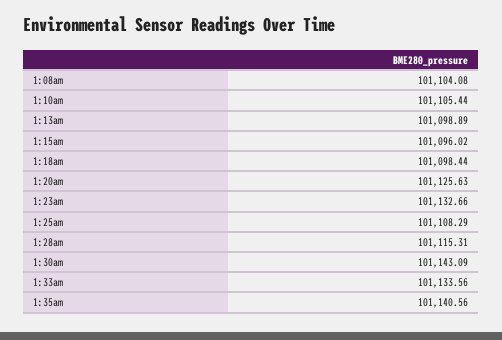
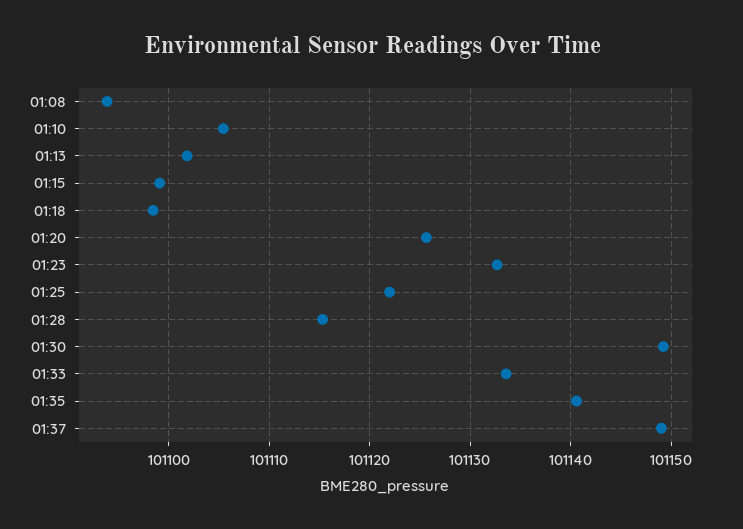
1:08am: 101104.08 -> 101094
1:13am: 101098.89 -> 101102
1:15am: 101096.02 -> 101099
1:25am: 101108.29 -> 101122
1:30am: 101143.09 -> 101149
01:37: none -> 101149

